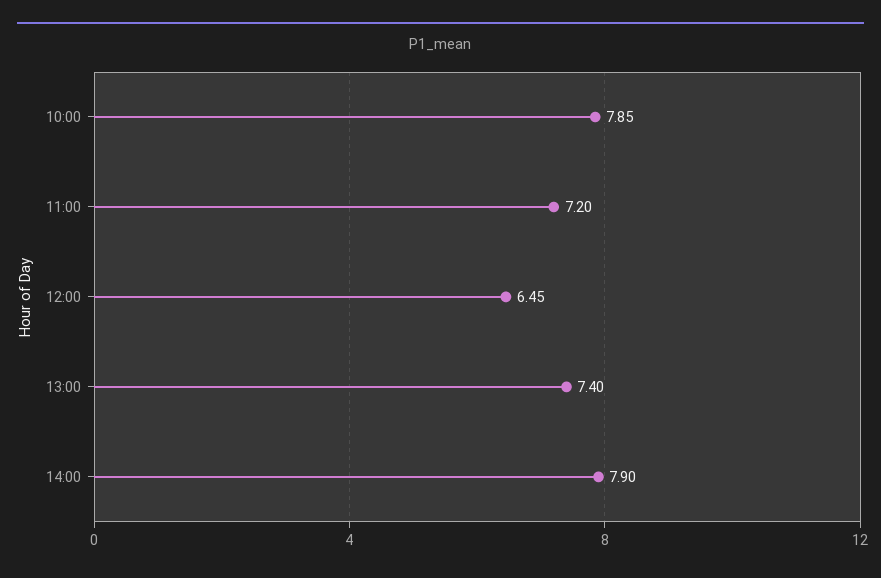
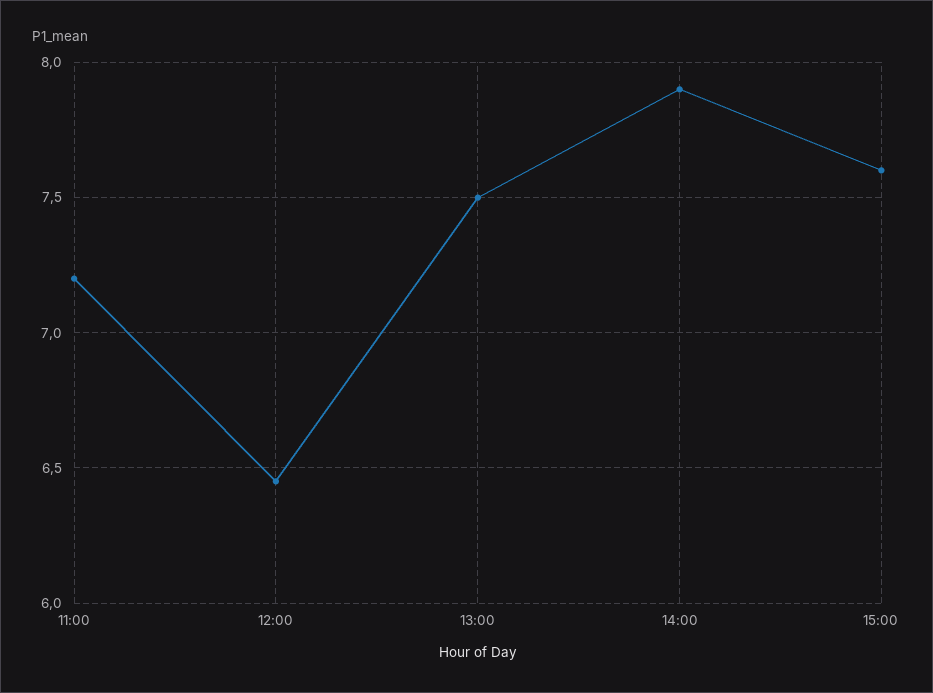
10:00: 7.85 -> none
13:00: 7.4 -> 7.5
15:00: none -> 7.6

